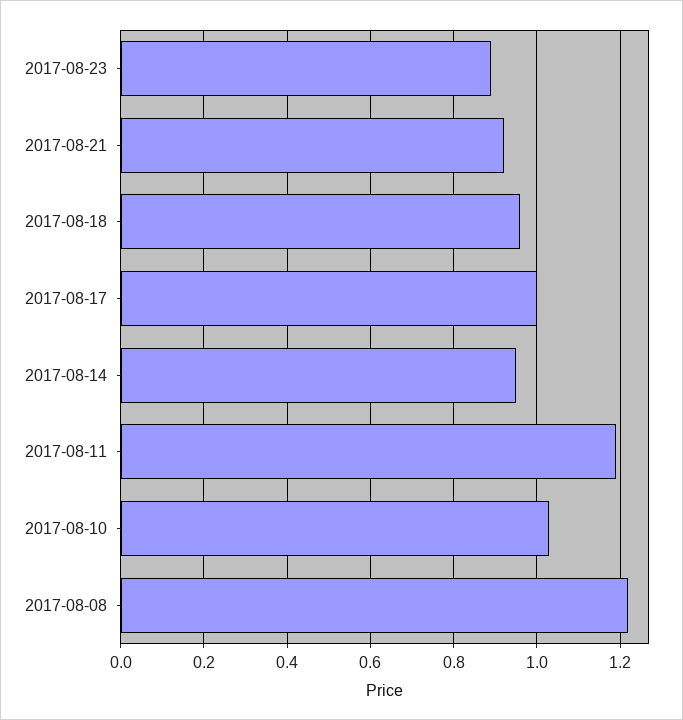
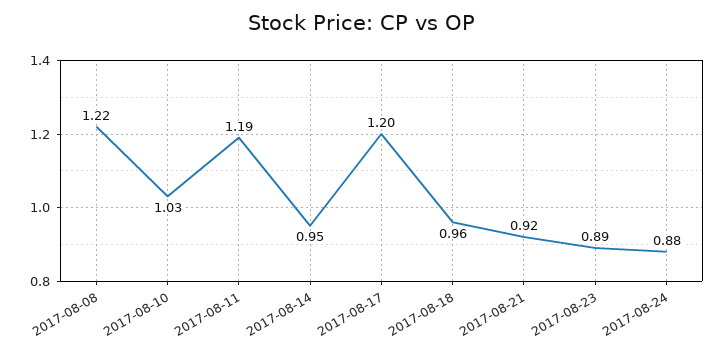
2017-08-17: 1 -> 1.2
2017-08-24: none -> 0.88

